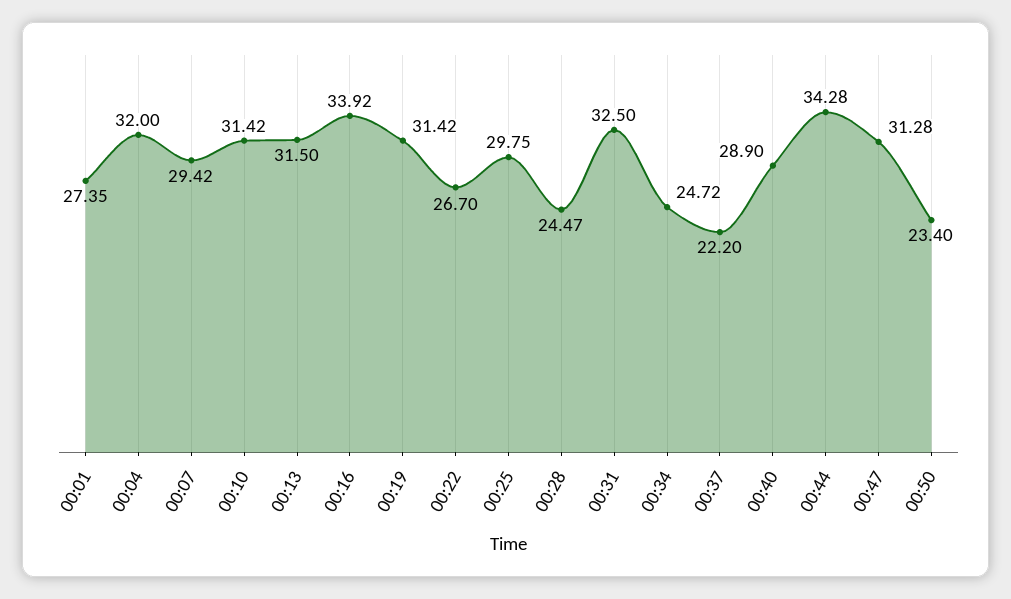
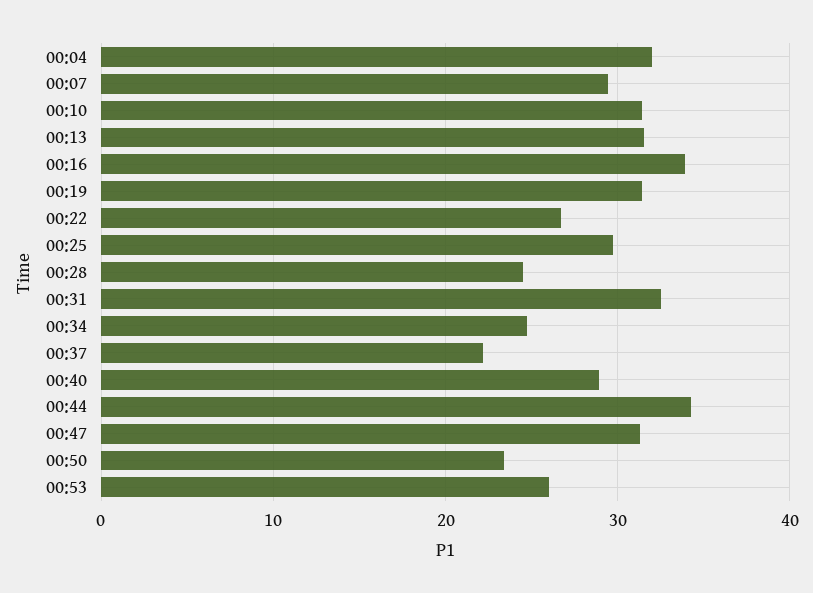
00:01: 27.35 -> none
00:53: none -> 26

